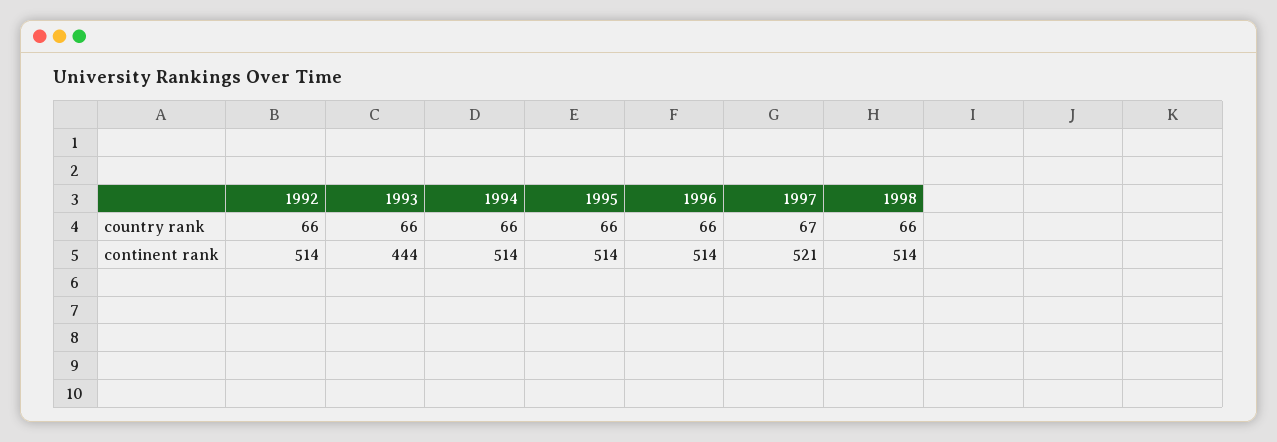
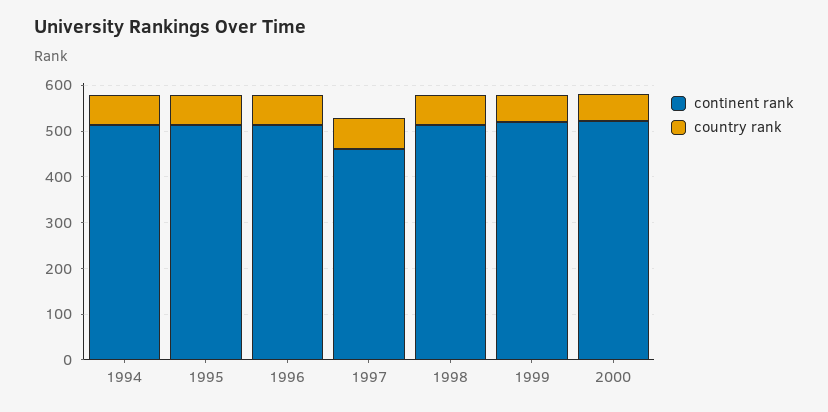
country rank, 1992: 66 -> none
country rank, 1993: 66 -> none
continent rank, 1992: 514 -> none
continent rank, 1993: 444 -> none
continent rank, 1997: 521 -> 460
continent rank, 1999: none -> 520
country rank, 1999: none -> 60
continent rank, 2000: none -> 520
country rank, 2000: none -> 60

